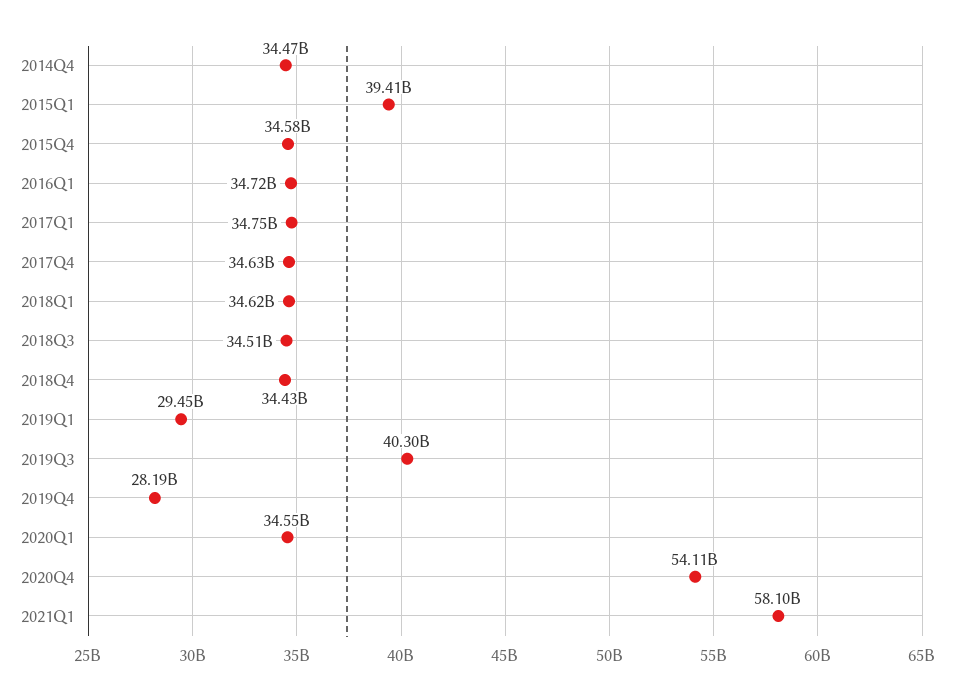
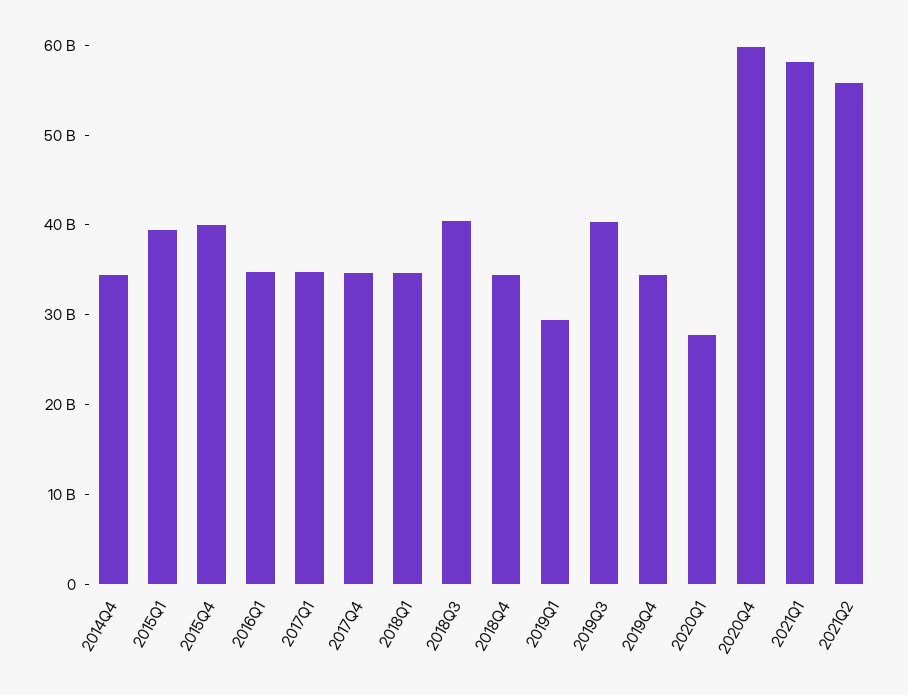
2015Q4: 34580000000 -> 40000000000
2018Q3: 34510000000 -> 40000000000
2019Q4: 28190000000 -> 34000000000
2020Q1: 34550000000 -> 28000000000
2020Q4: 54110000000 -> 60000000000
2021Q2: none -> 56000000000

